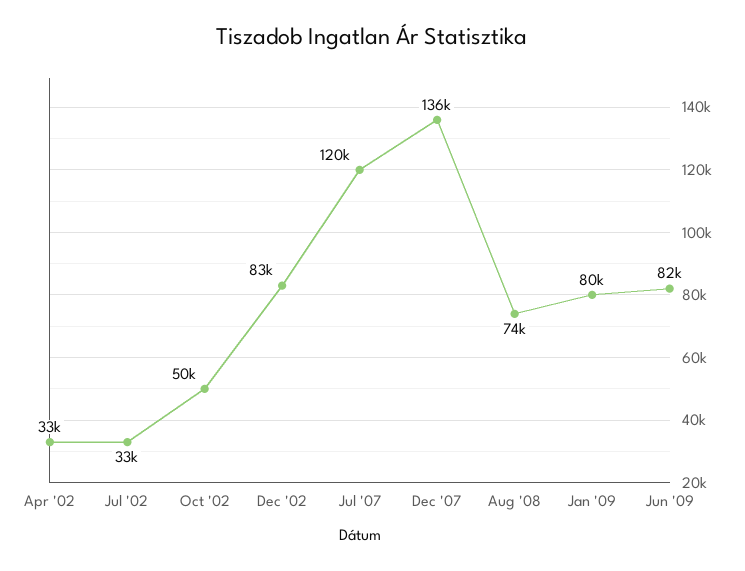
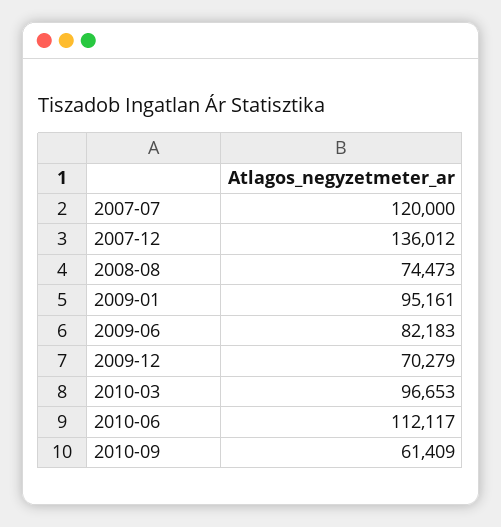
Apr '02: 33000 -> none
Jul '02: 33000 -> none
Oct '02: 50000 -> none
Dec '02: 83000 -> none
Jan '09: 80000 -> 95161
2009-12: none -> 70279
2010-03: none -> 96653
2010-06: none -> 112117
2010-09: none -> 61409

